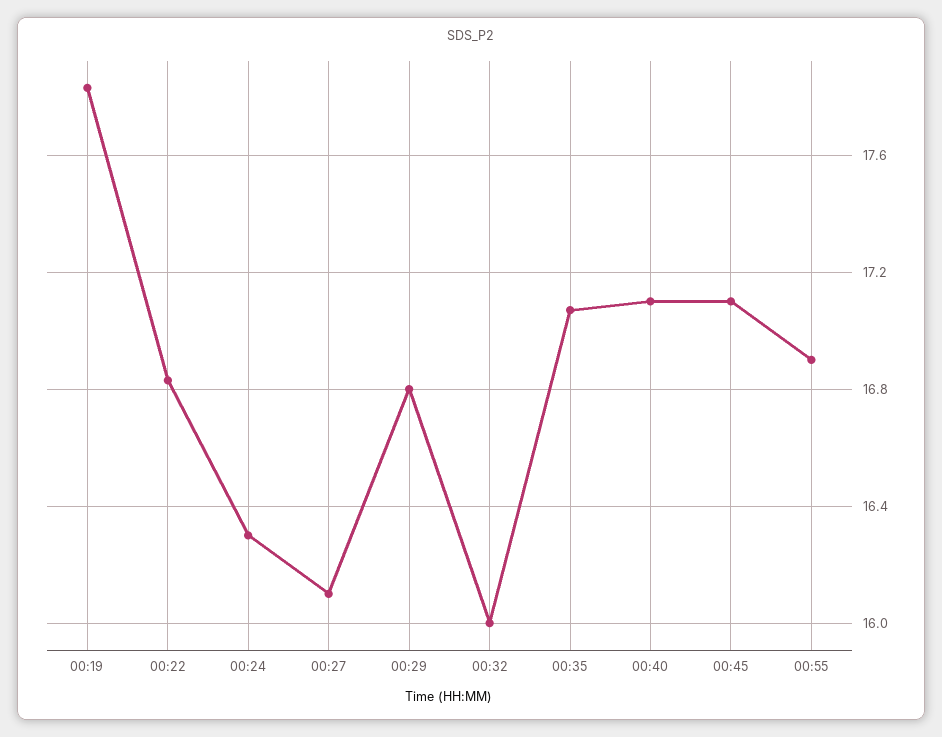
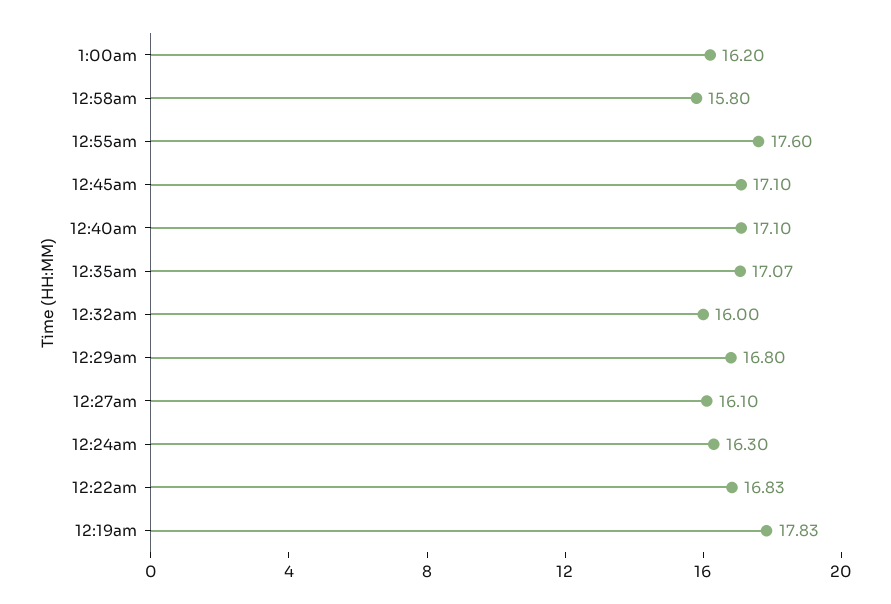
00:55: 16.9 -> 17.6
1:00am: none -> 16.2
12:58am: none -> 15.8

